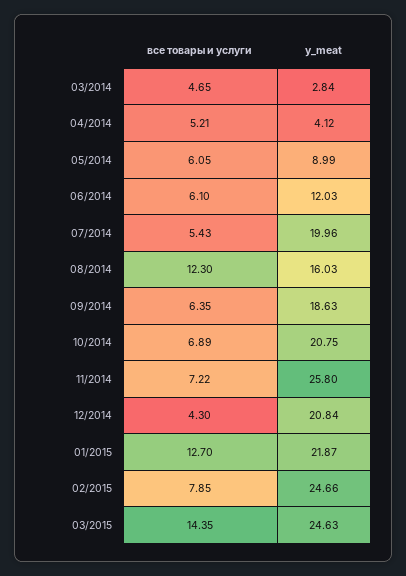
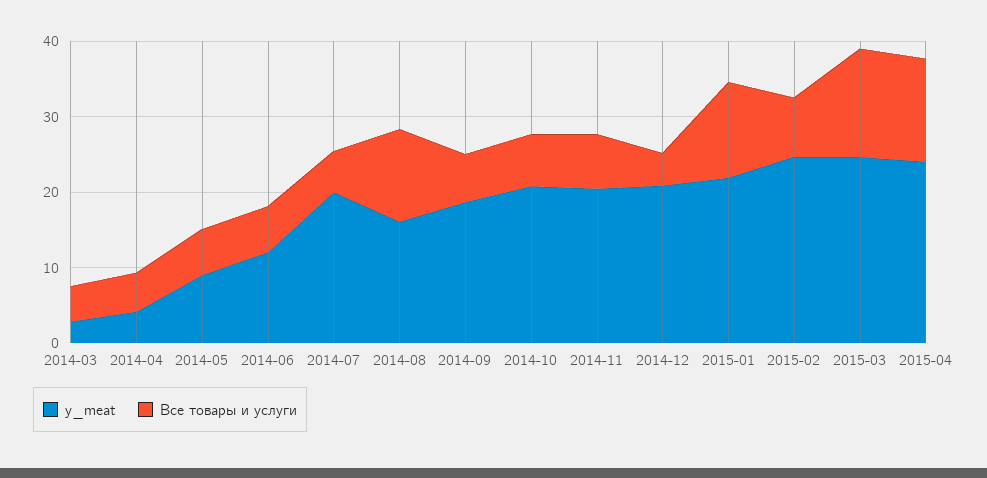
y_meat, 11/2014: 25.8 -> 20
y_meat, 2015-04: none -> 24
все товары и услуги, 2015-04: none -> 14

